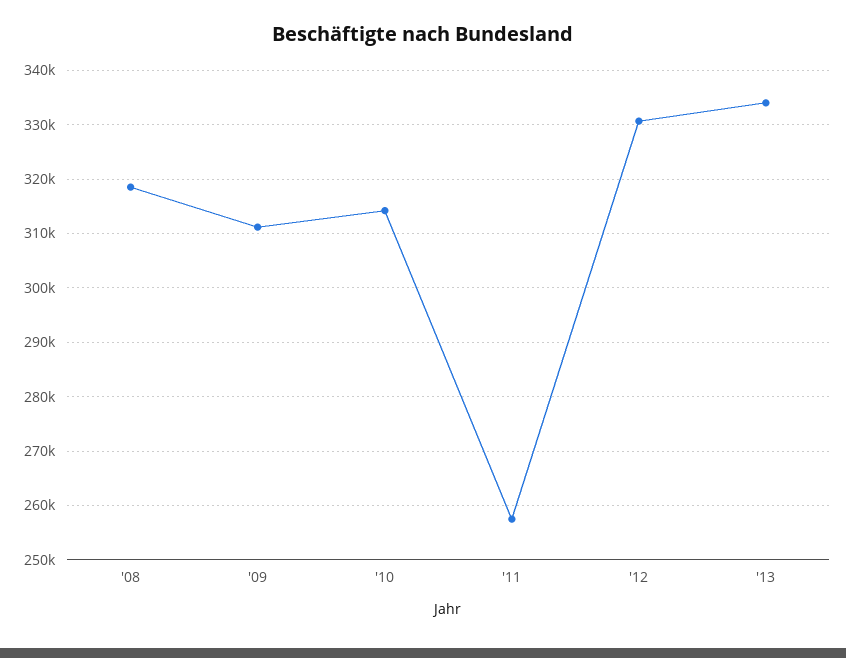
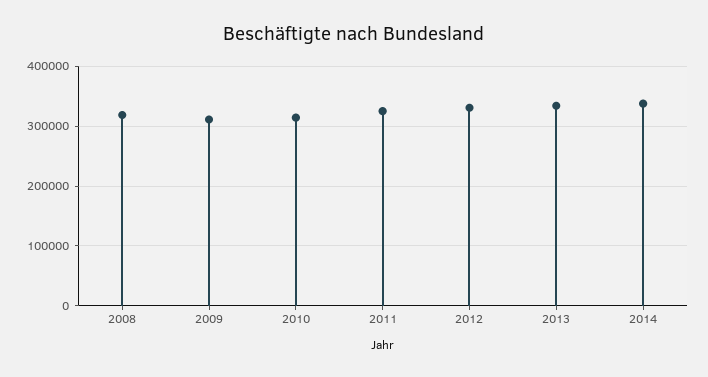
'11: 258000 -> 320000
2014: none -> 340000

